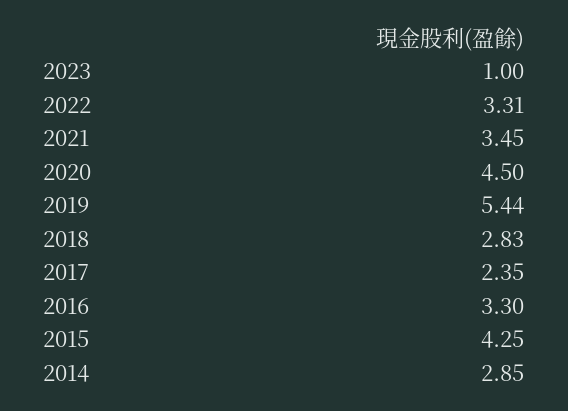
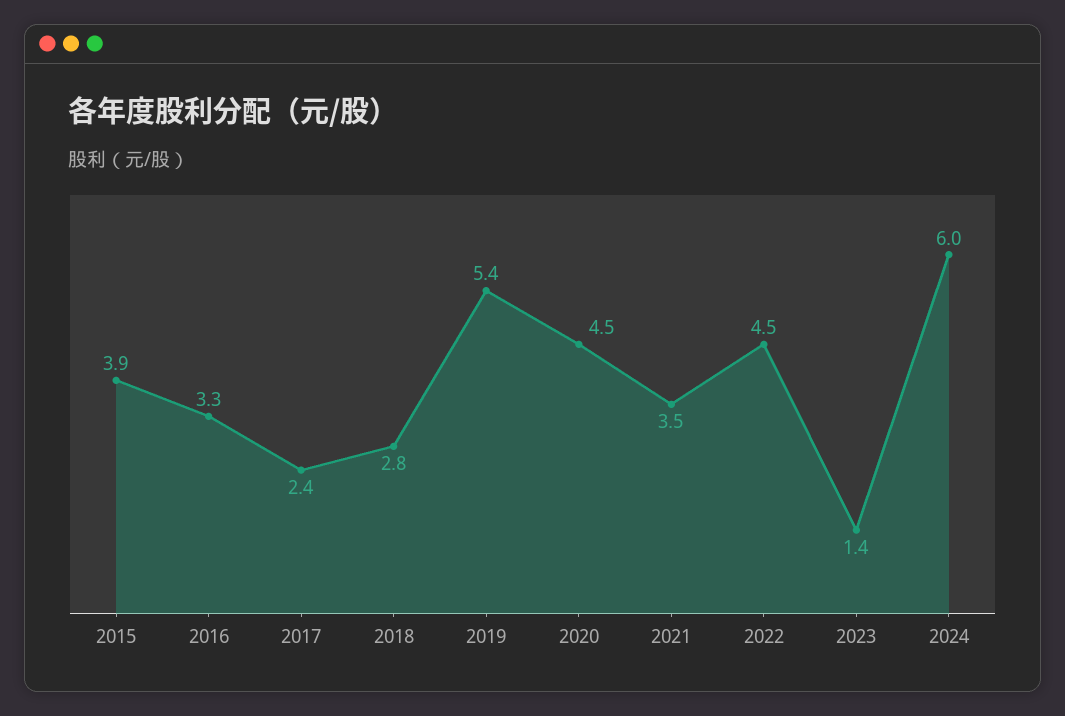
2023: 1 -> 1.4
2022: 3.31 -> 4.5
2015: 4.25 -> 3.9
2014: 2.85 -> none
2024: none -> 6

